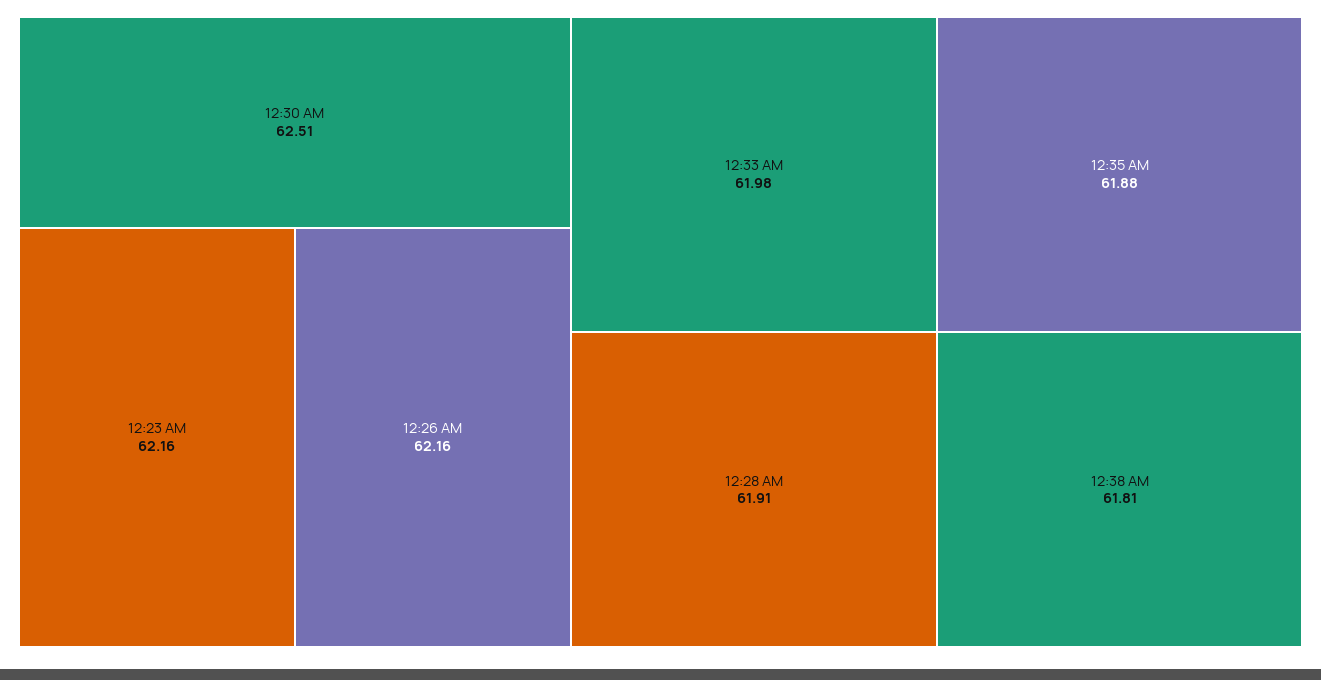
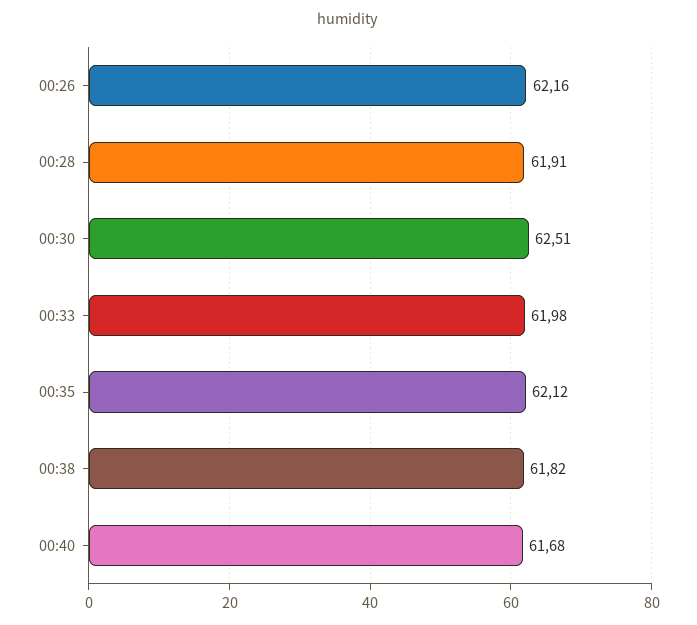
12:23 AM: 62.16 -> none
12:35 AM: 61.88 -> 62.12
12:38 AM: 61.81 -> 61.82
00:40: none -> 61.68

